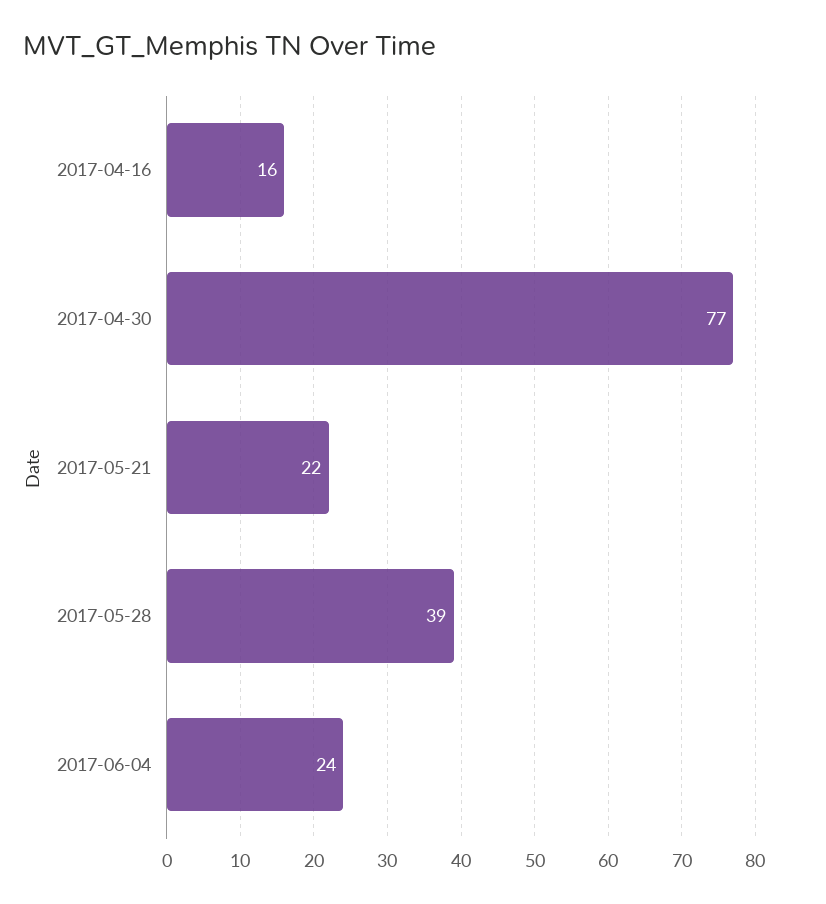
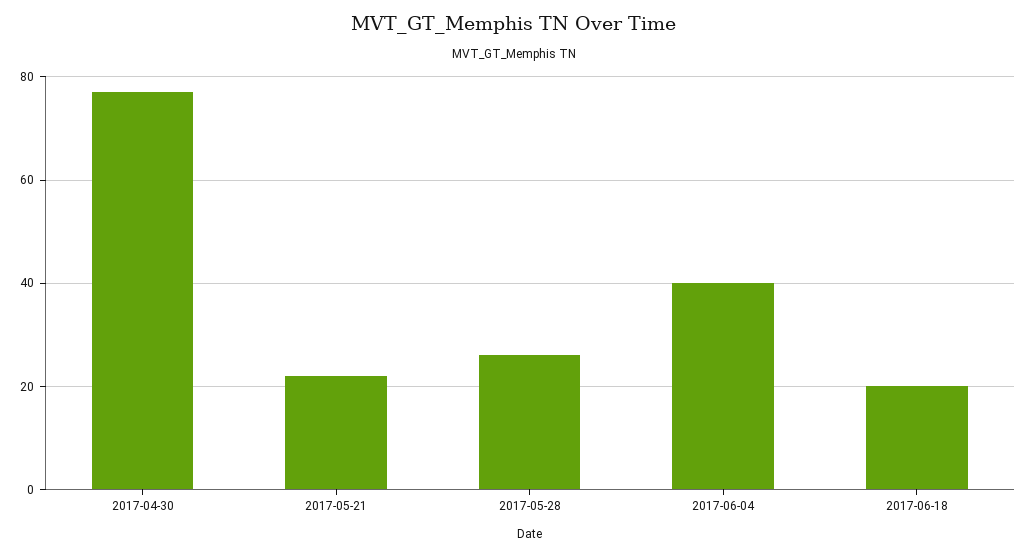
2017-04-16: 16 -> none
2017-05-28: 39 -> 25
2017-06-04: 24 -> 40
2017-06-18: none -> 20

